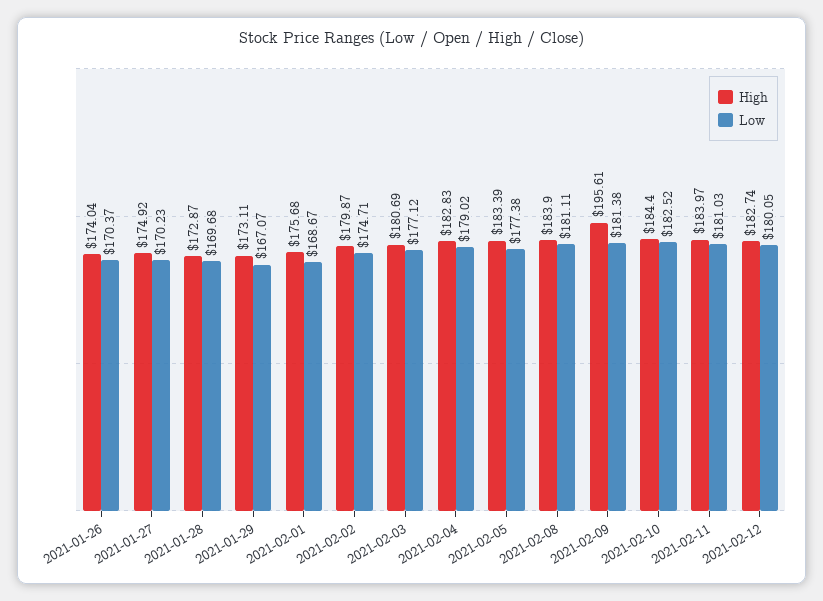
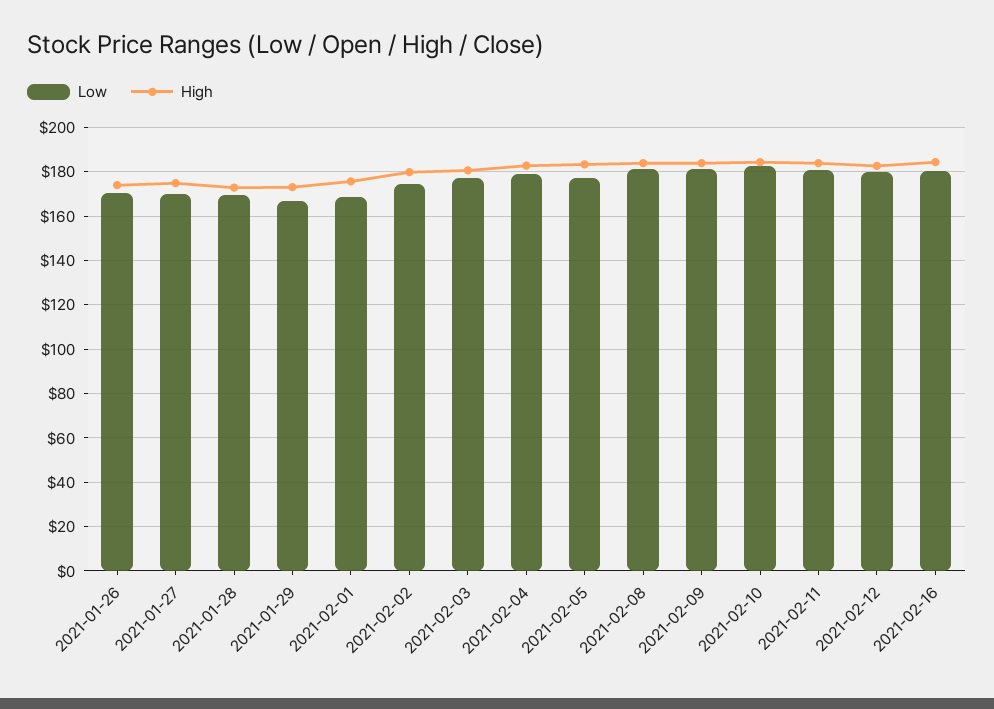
High, 2021-02-09: 195.61 -> 185
Low, 2021-02-16: none -> 180
High, 2021-02-16: none -> 185

